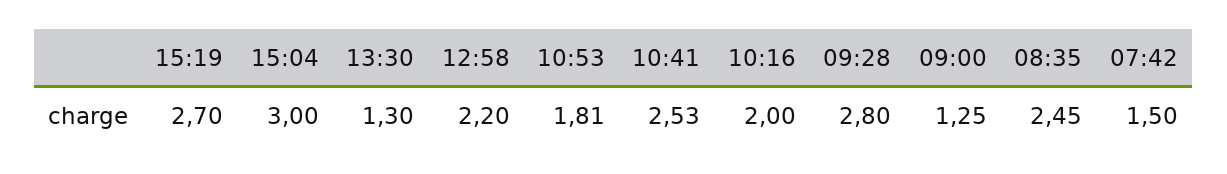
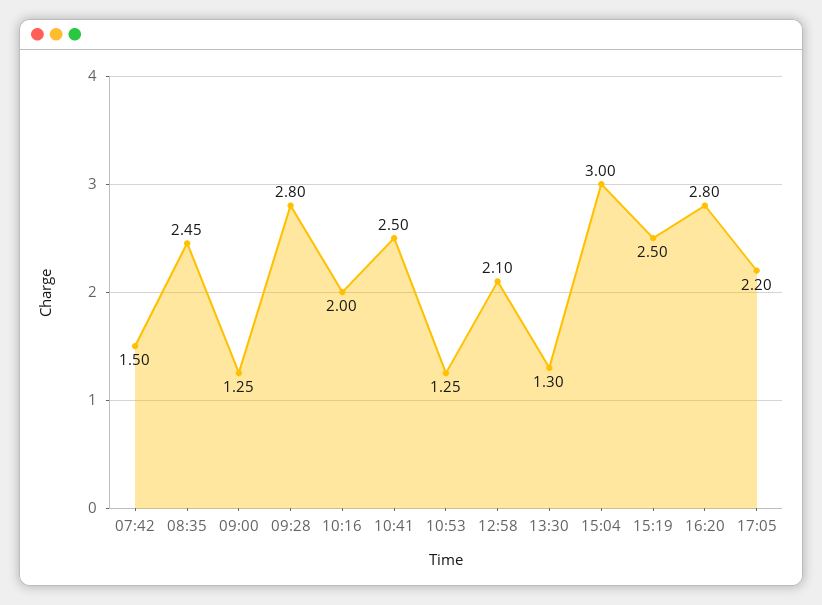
15:19: 2.7 -> 2.5
12:58: 2.2 -> 2.1
10:53: 1.81 -> 1.25
10:41: 2.53 -> 2.5
16:20: none -> 2.8
17:05: none -> 2.2

